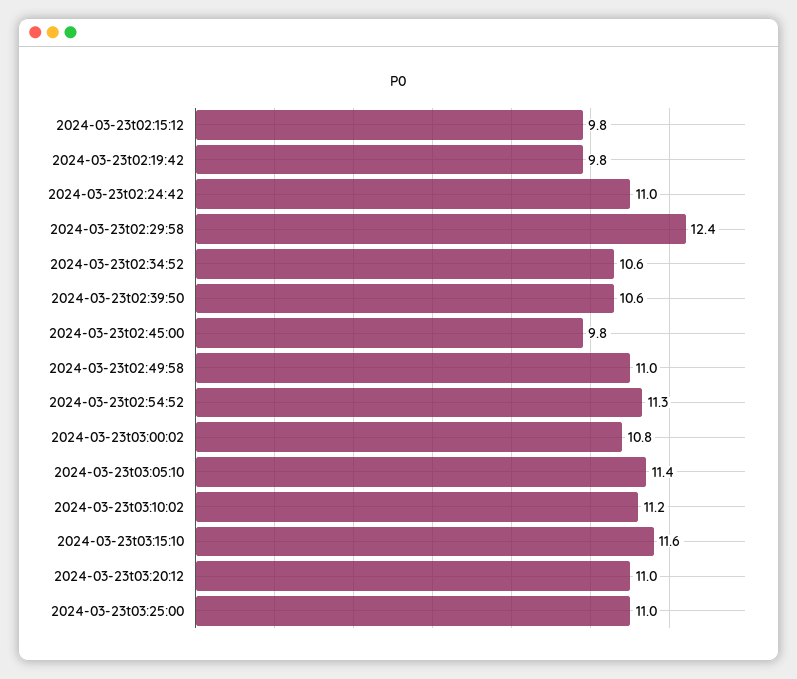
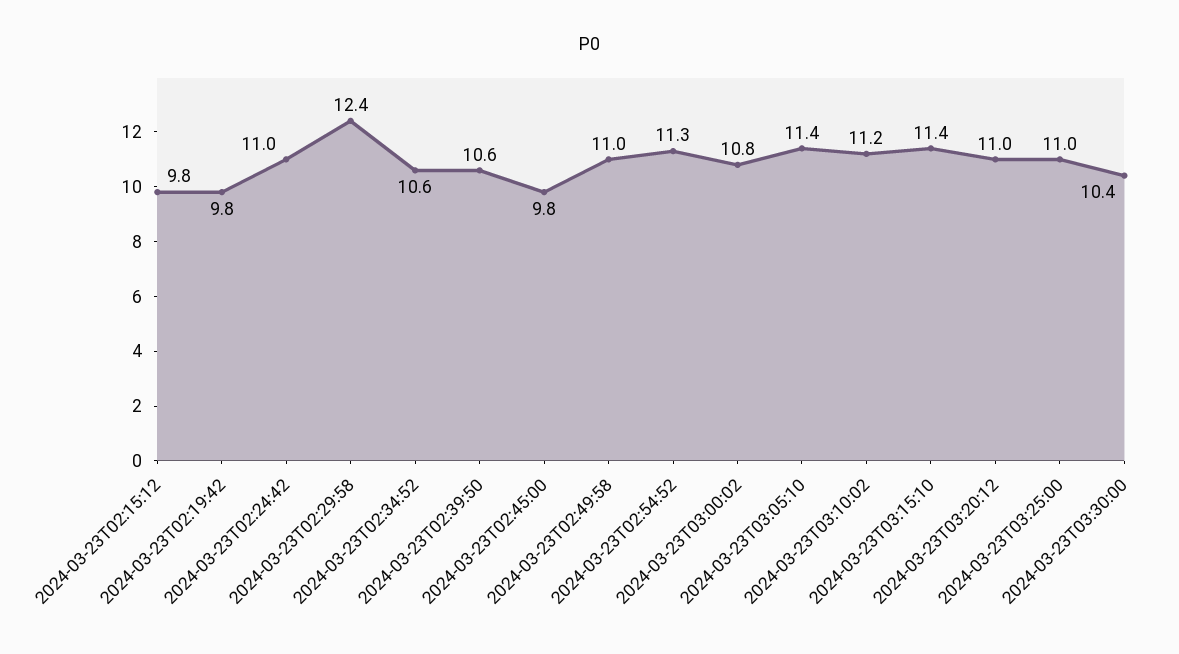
2024-03-23t03:15:10: 11.6 -> 11.4
2024-03-23T03:30:00: none -> 10.4

